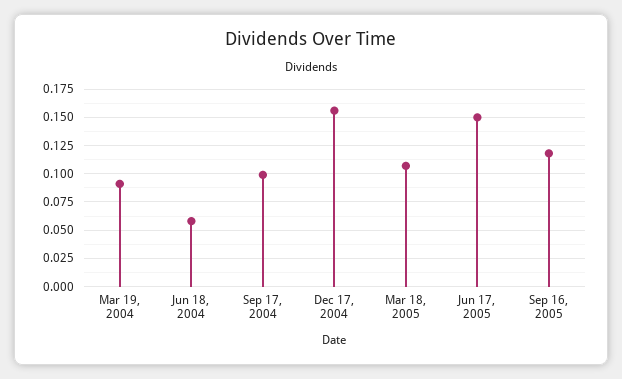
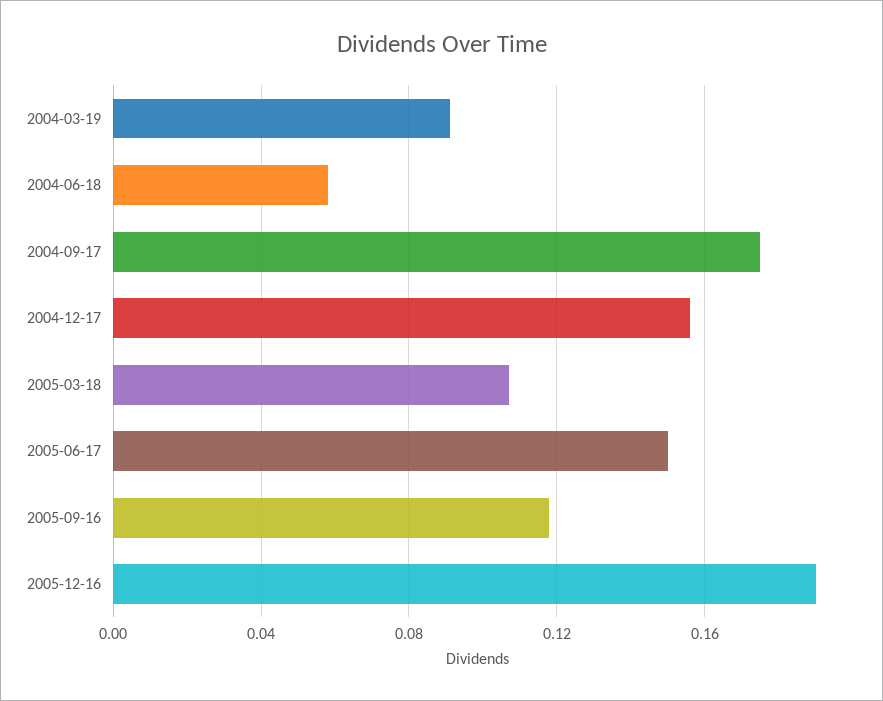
Sep 17, 2004: 0.1 -> 0.175
2005-12-16: none -> 0.19

